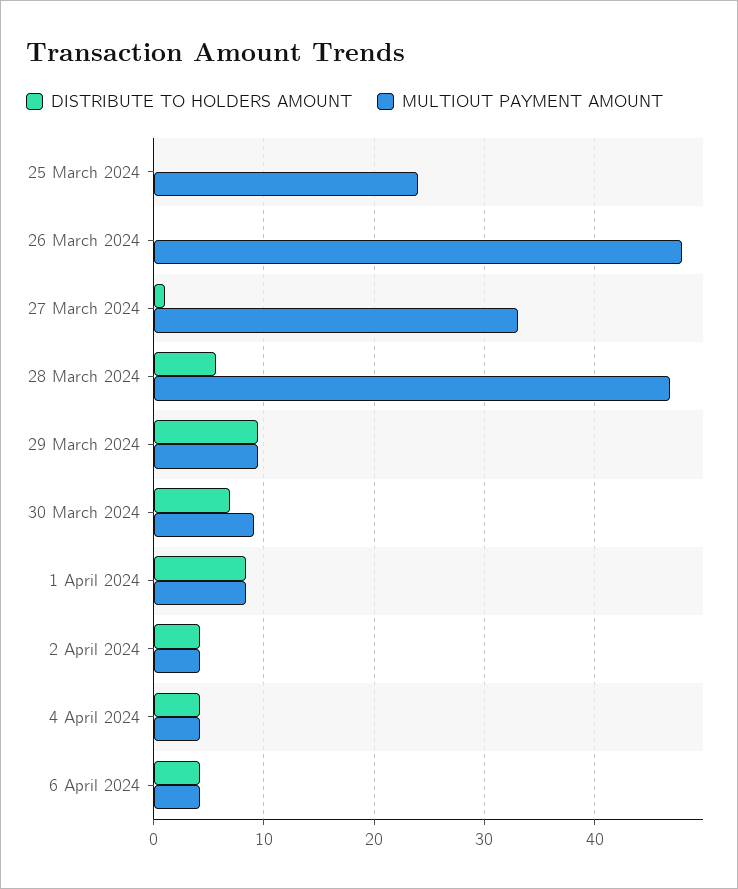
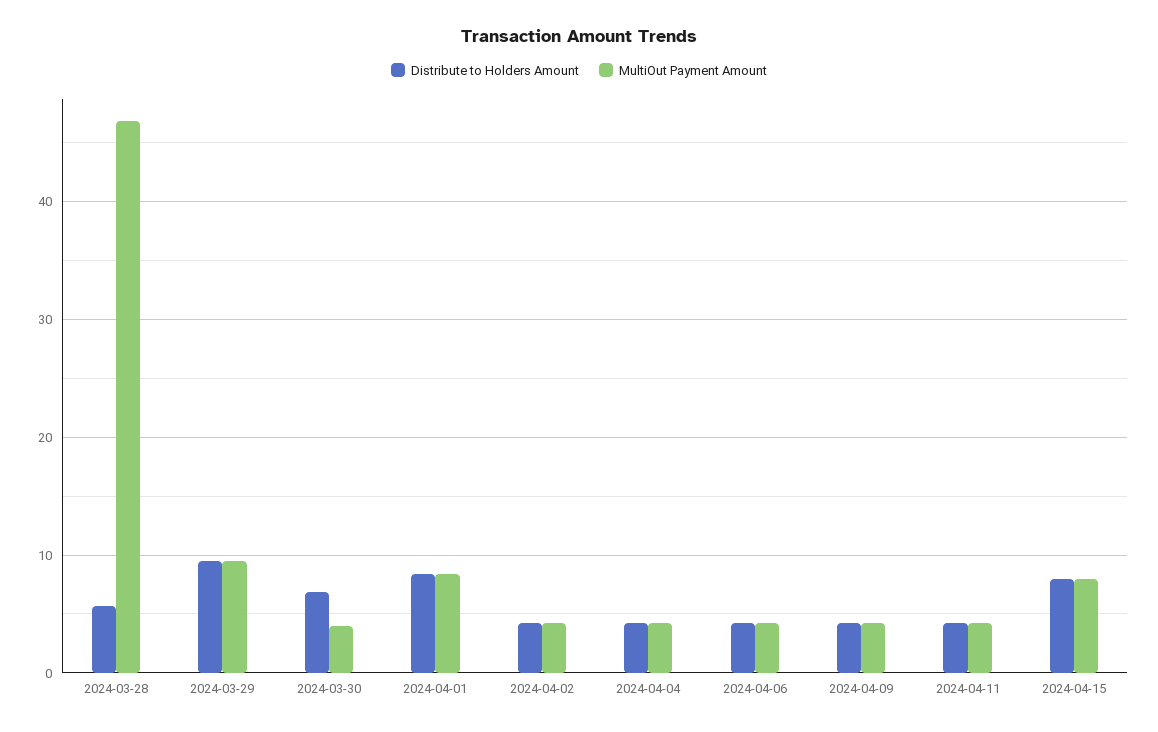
DISTRIBUTE TO HOLDERS AMOUNT, 25 March 2024: 0 -> none
MULTIOUT PAYMENT AMOUNT, 25 March 2024: 24 -> none
DISTRIBUTE TO HOLDERS AMOUNT, 26 March 2024: 0 -> none
MULTIOUT PAYMENT AMOUNT, 26 March 2024: 48 -> none
DISTRIBUTE TO HOLDERS AMOUNT, 27 March 2024: 1 -> none
MULTIOUT PAYMENT AMOUNT, 27 March 2024: 33 -> none
MULTIOUT PAYMENT AMOUNT, 30 March 2024: 9 -> 4
DISTRIBUTE TO HOLDERS AMOUNT, 2024-04-09: none -> 4
MULTIOUT PAYMENT AMOUNT, 2024-04-09: none -> 4
DISTRIBUTE TO HOLDERS AMOUNT, 2024-04-11: none -> 4
MULTIOUT PAYMENT AMOUNT, 2024-04-11: none -> 4
DISTRIBUTE TO HOLDERS AMOUNT, 2024-04-15: none -> 8
MULTIOUT PAYMENT AMOUNT, 2024-04-15: none -> 8

